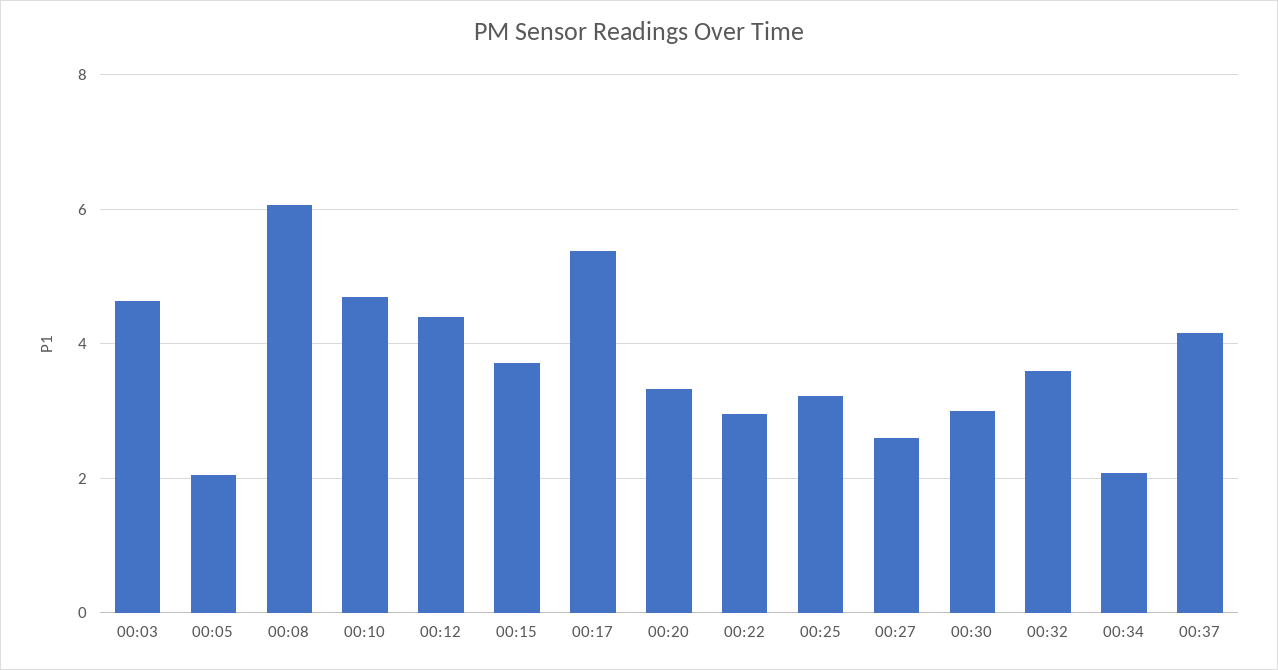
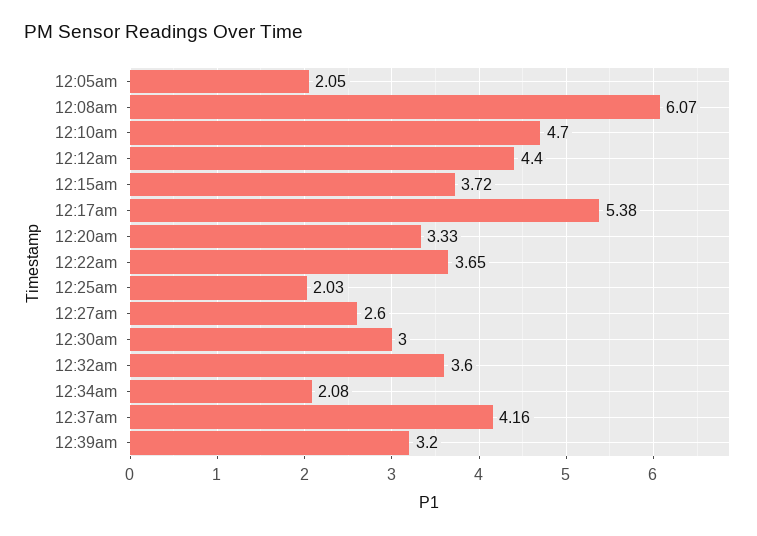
00:03: 4.6 -> none
00:22: 3 -> 3.65
00:25: 3.2 -> 2.03
12:39am: none -> 3.2

